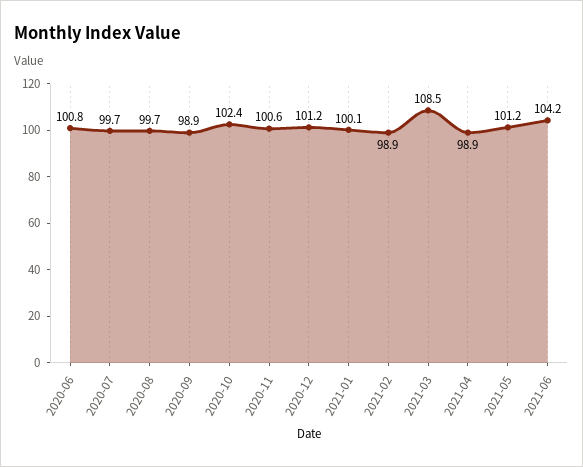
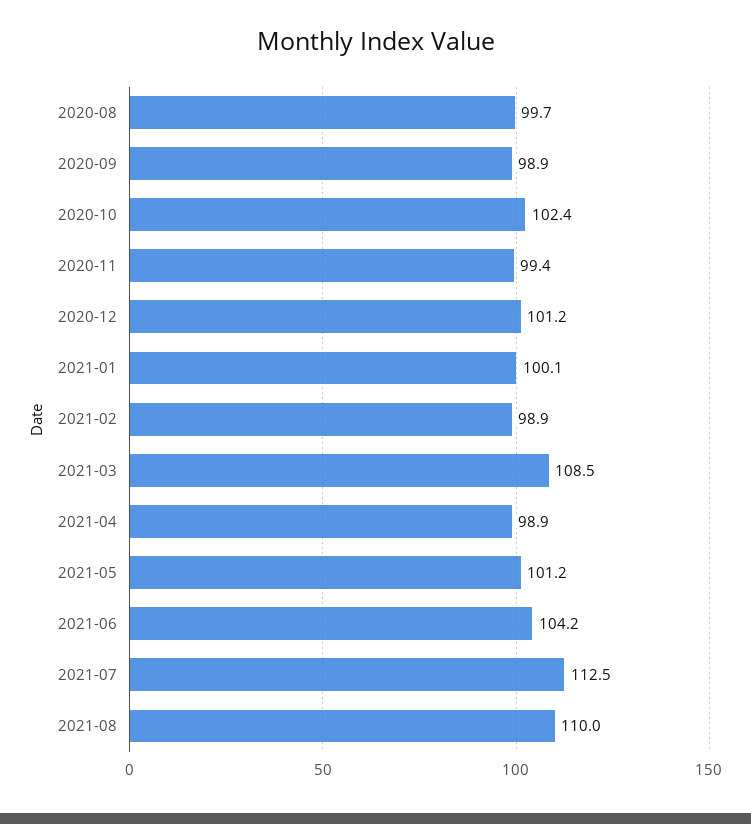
2020-06: 100.8 -> none
2020-07: 99.7 -> none
2020-11: 100.6 -> 99.4
2021-07: none -> 112.5
2021-08: none -> 110

